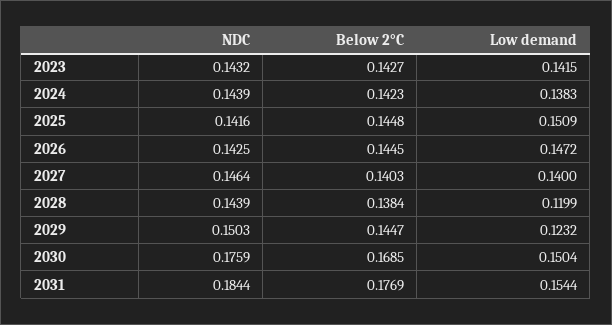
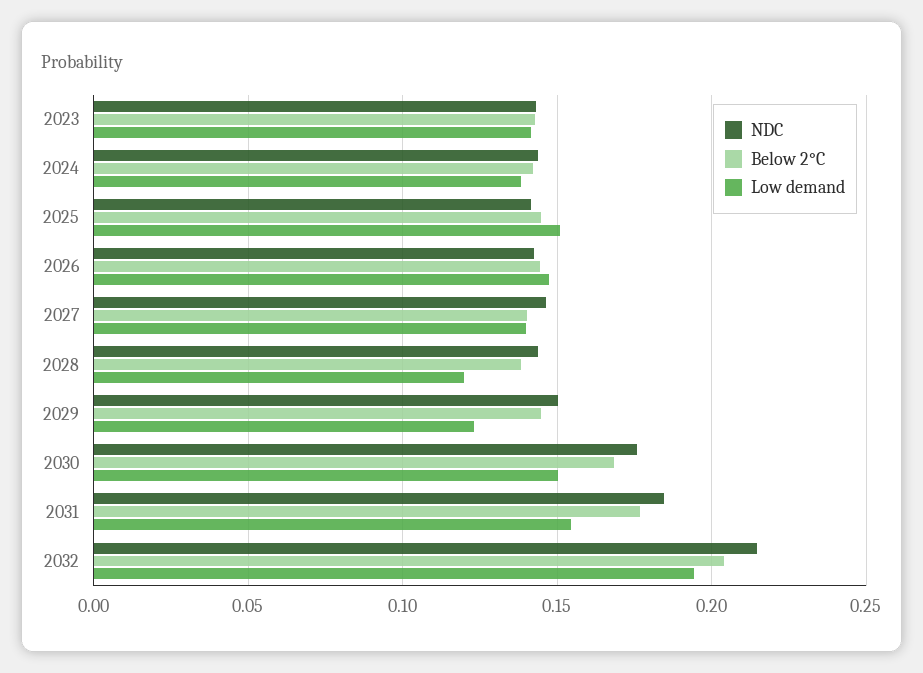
NDC, 2032: none -> 0.215
Below 2°C, 2032: none -> 0.205
Low demand, 2032: none -> 0.195

